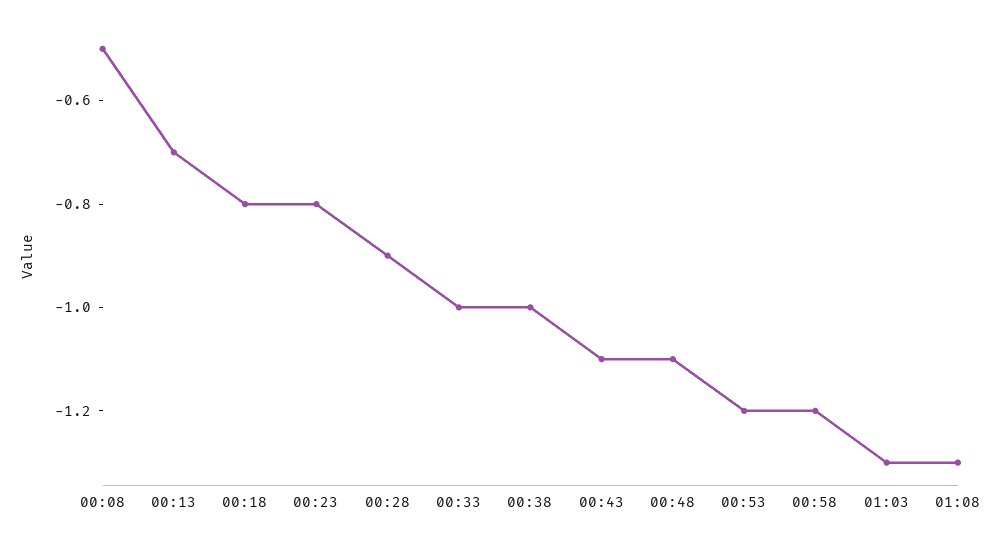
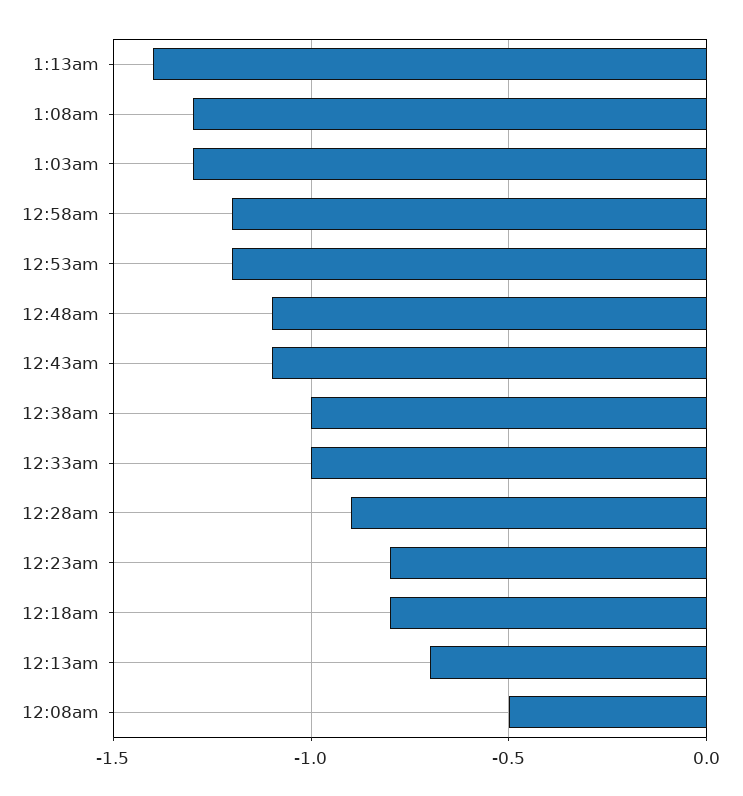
1:13am: none -> -1.4

